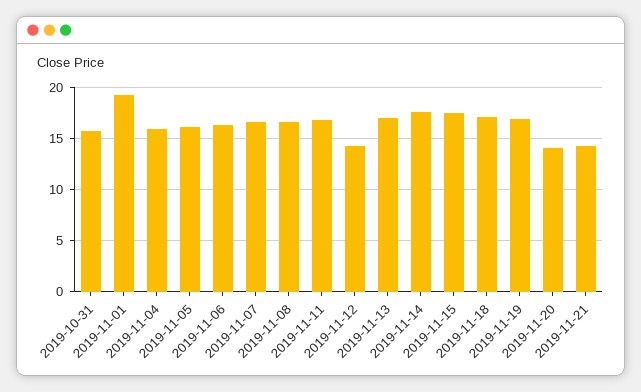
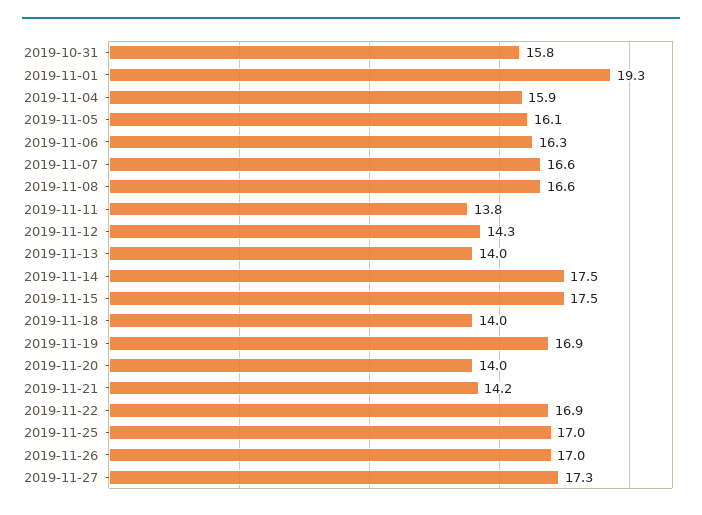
2019-11-11: 17 -> 13.8
2019-11-13: 17 -> 14
2019-11-18: 17 -> 14
2019-11-22: none -> 16.9
2019-11-25: none -> 17
2019-11-26: none -> 17
2019-11-27: none -> 17.3

